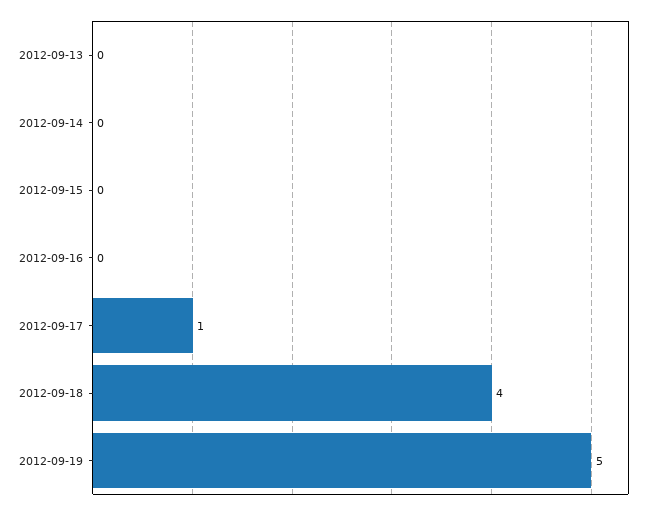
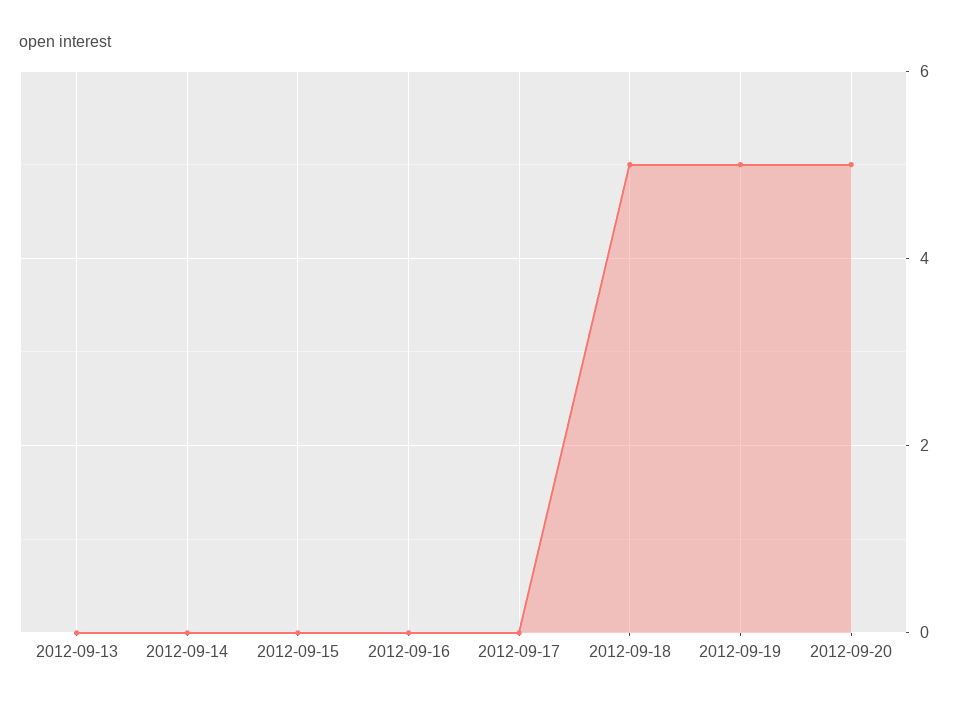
2012-09-17: 1 -> 0
2012-09-18: 4 -> 5
2012-09-20: none -> 5

